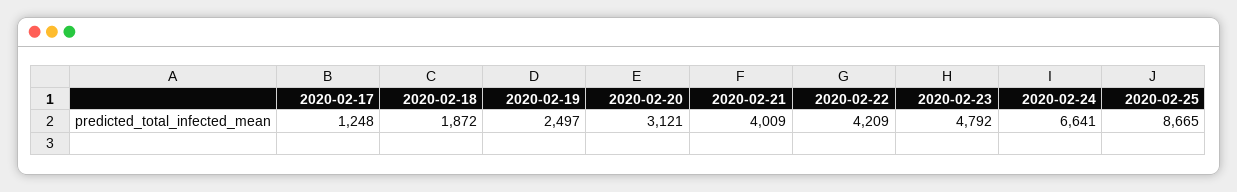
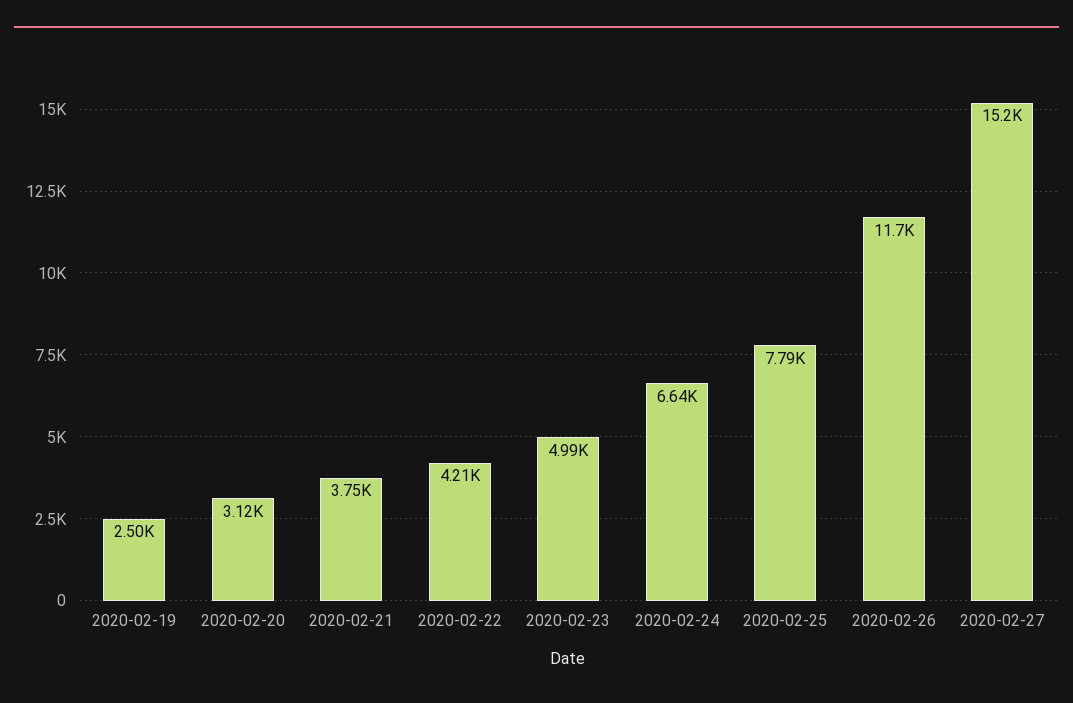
2020-02-17: 1248 -> none
2020-02-18: 1872 -> none
2020-02-21: 4009 -> 3750
2020-02-23: 4792 -> 4990
2020-02-25: 8665 -> 7790
2020-02-26: none -> 11700
2020-02-27: none -> 15200

